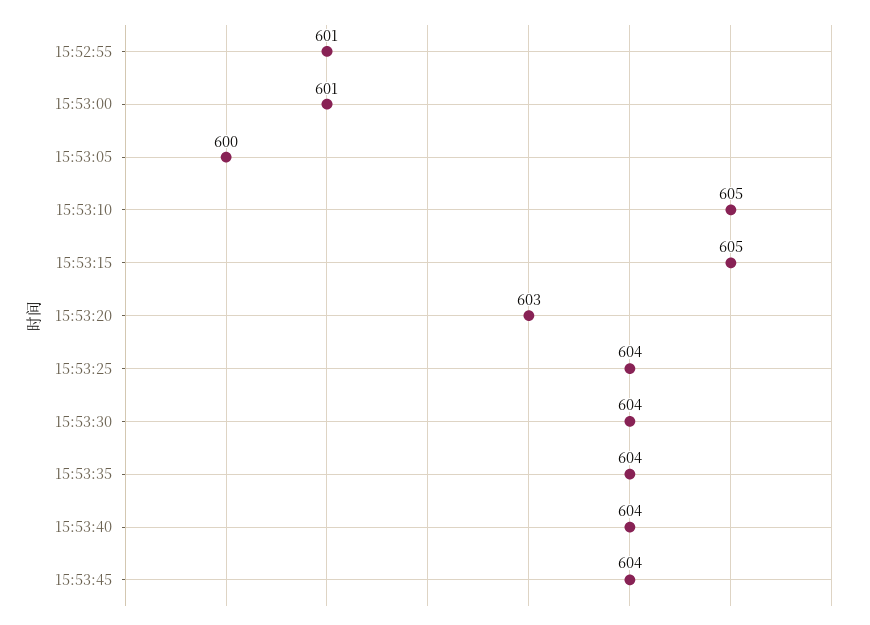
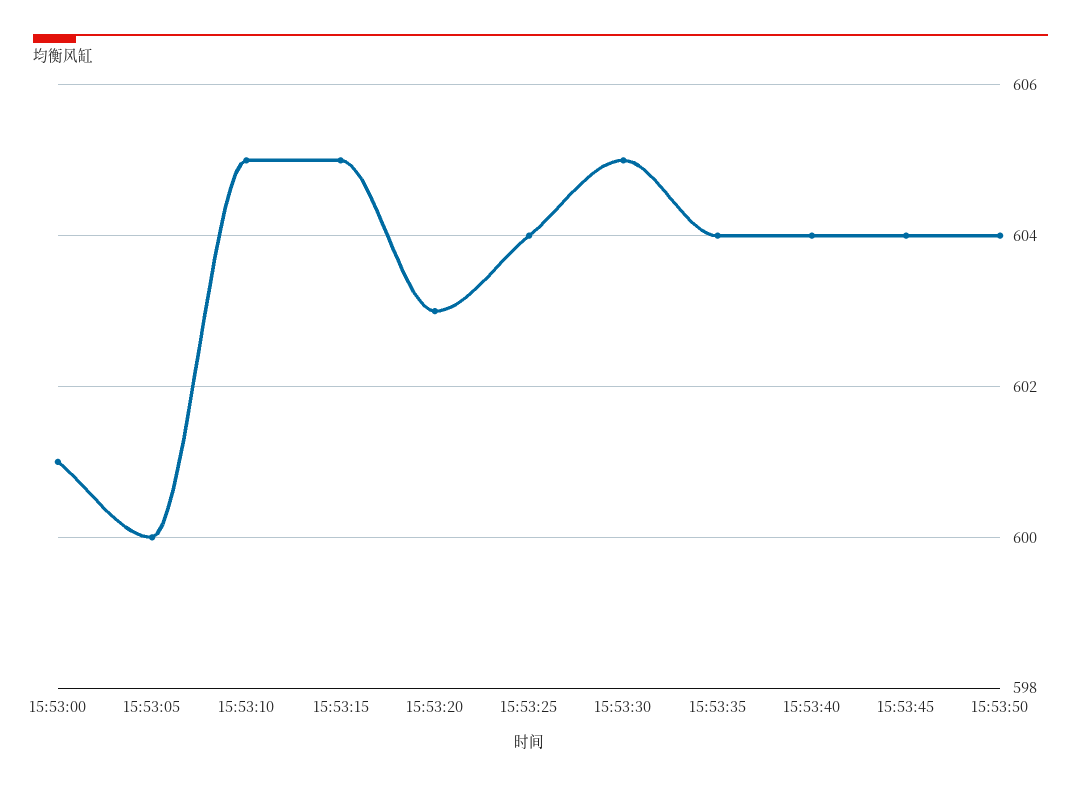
15:52:55: 601 -> none
15:53:30: 604 -> 605
15:53:50: none -> 604

